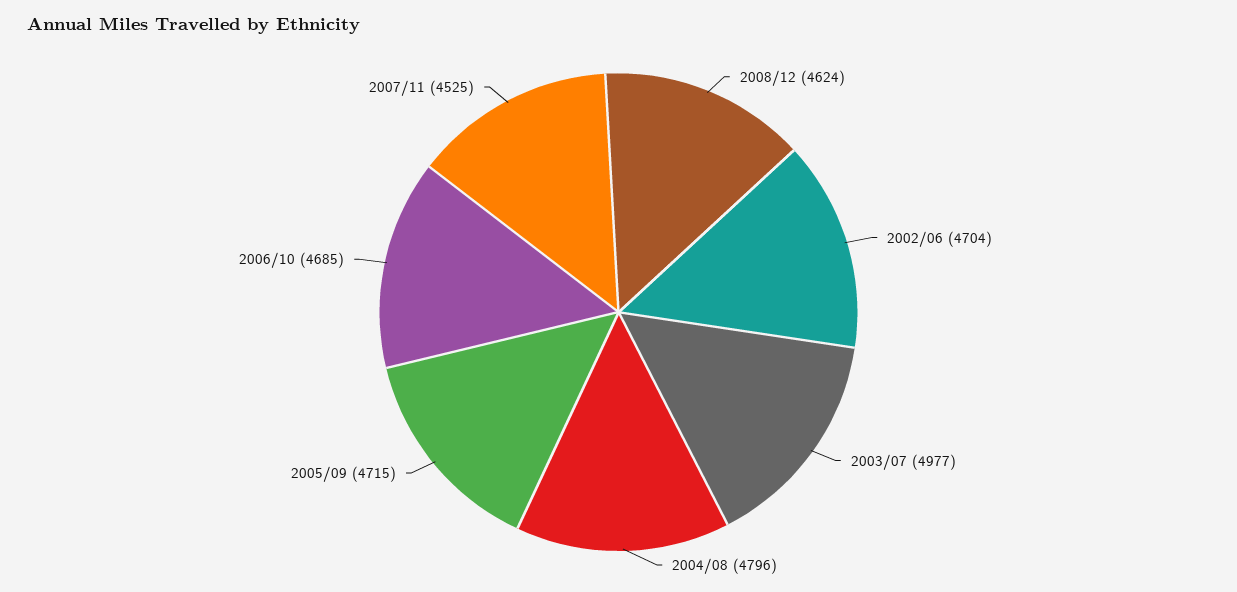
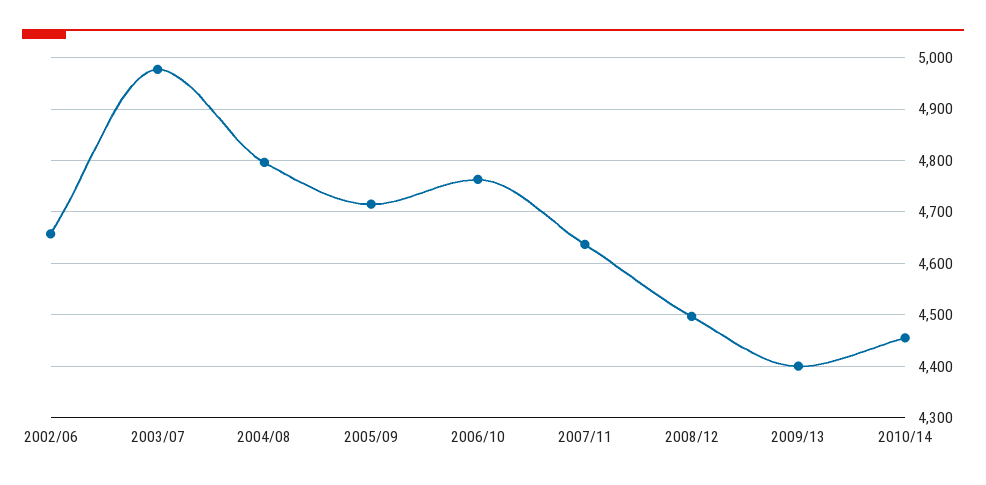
2008/12: 4624 -> 4500
2002/06: 4704 -> 4660
2006/10: 4685 -> 4760
2007/11: 4525 -> 4640
2009/13: none -> 4400
2010/14: none -> 4460

